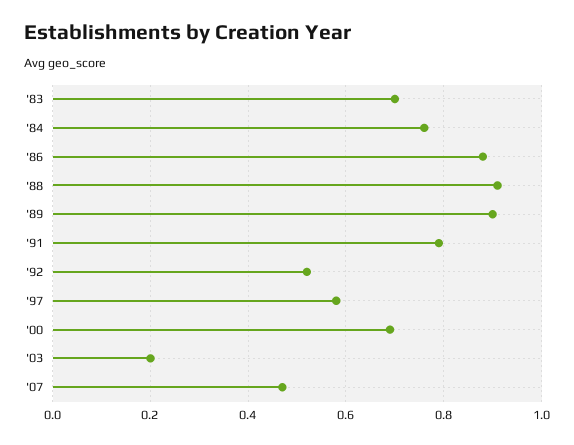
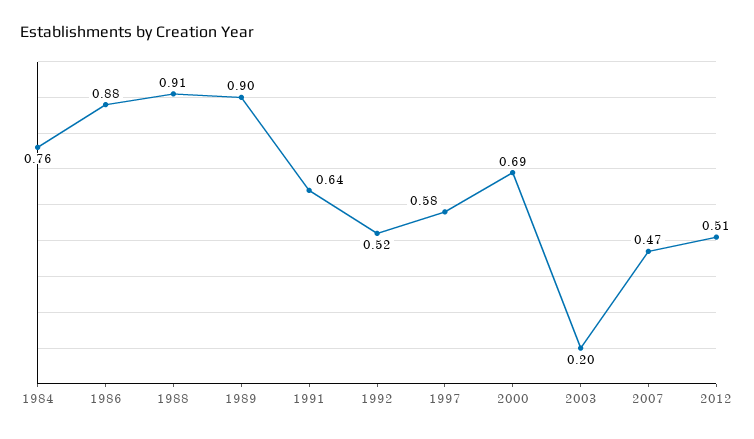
'83: 0.7 -> none
'91: 0.8 -> 0.64
2012: none -> 0.51

